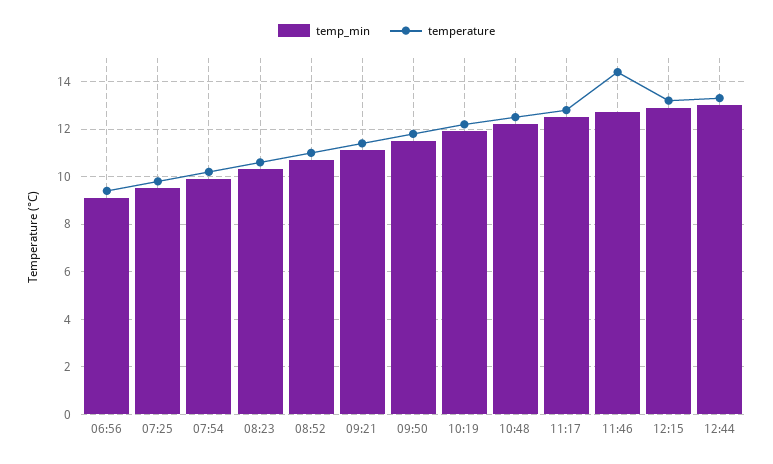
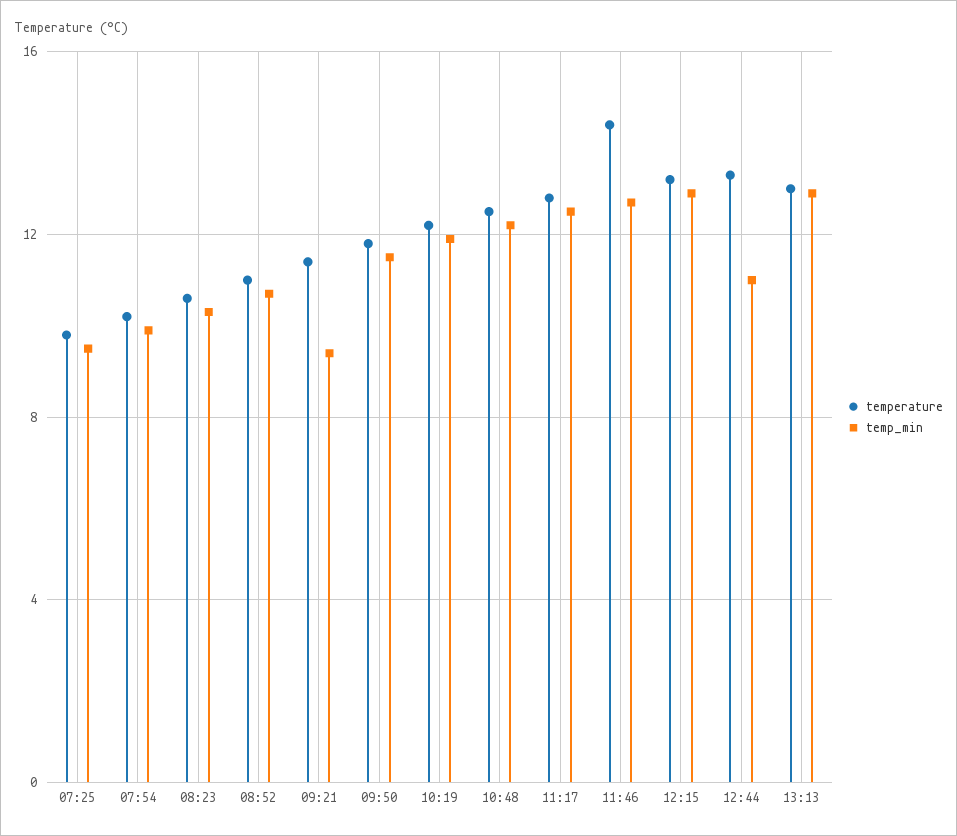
temp_min, 06:56: 9 -> none
temperature, 06:56: 9.5 -> none
temp_min, 09:21: 11 -> 9.5
temp_min, 12:44: 13 -> 11
temperature, 13:13: none -> 13
temp_min, 13:13: none -> 13

